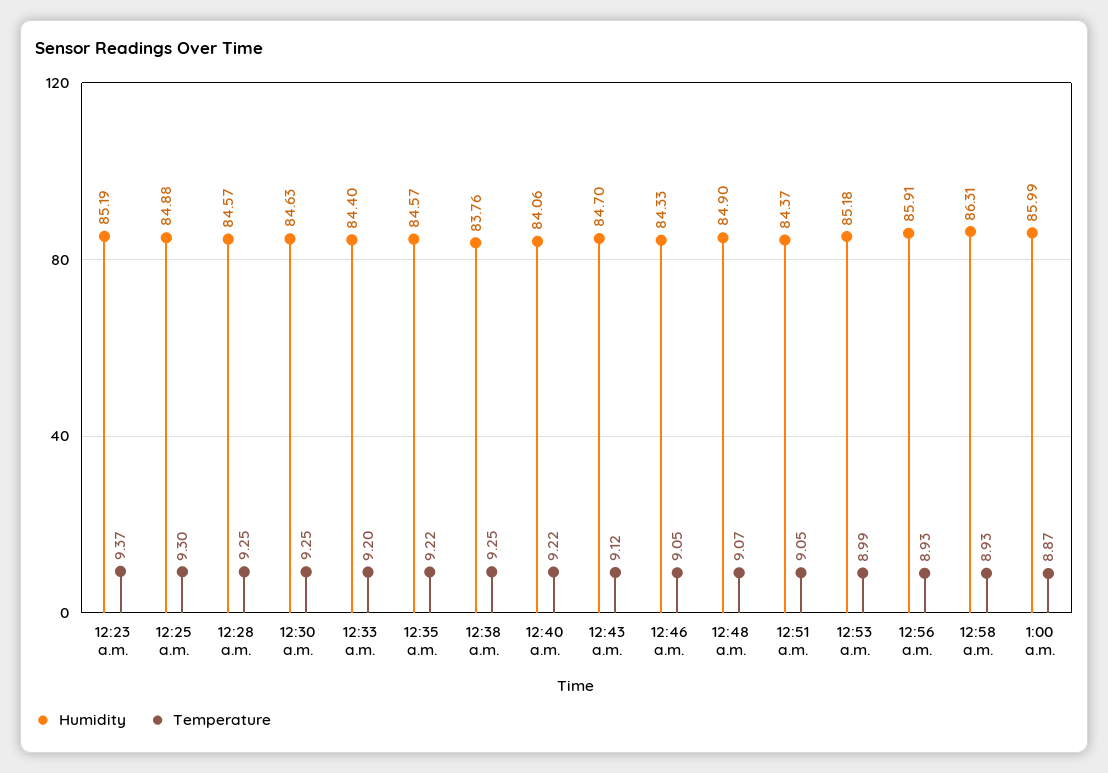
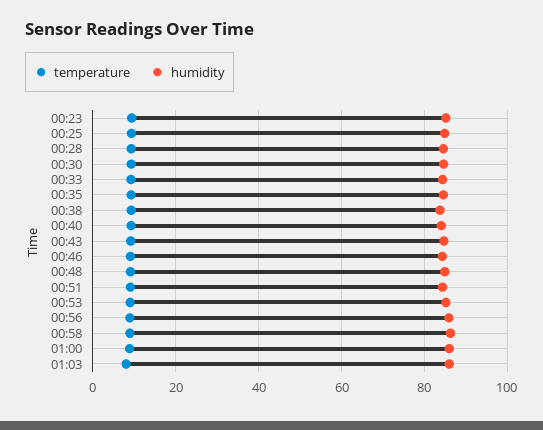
Temperature, 01:03: none -> 8
Humidity, 01:03: none -> 86

